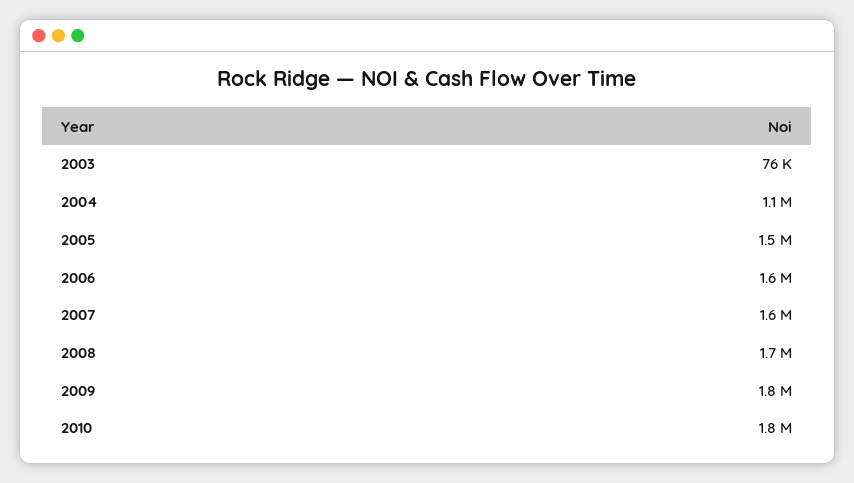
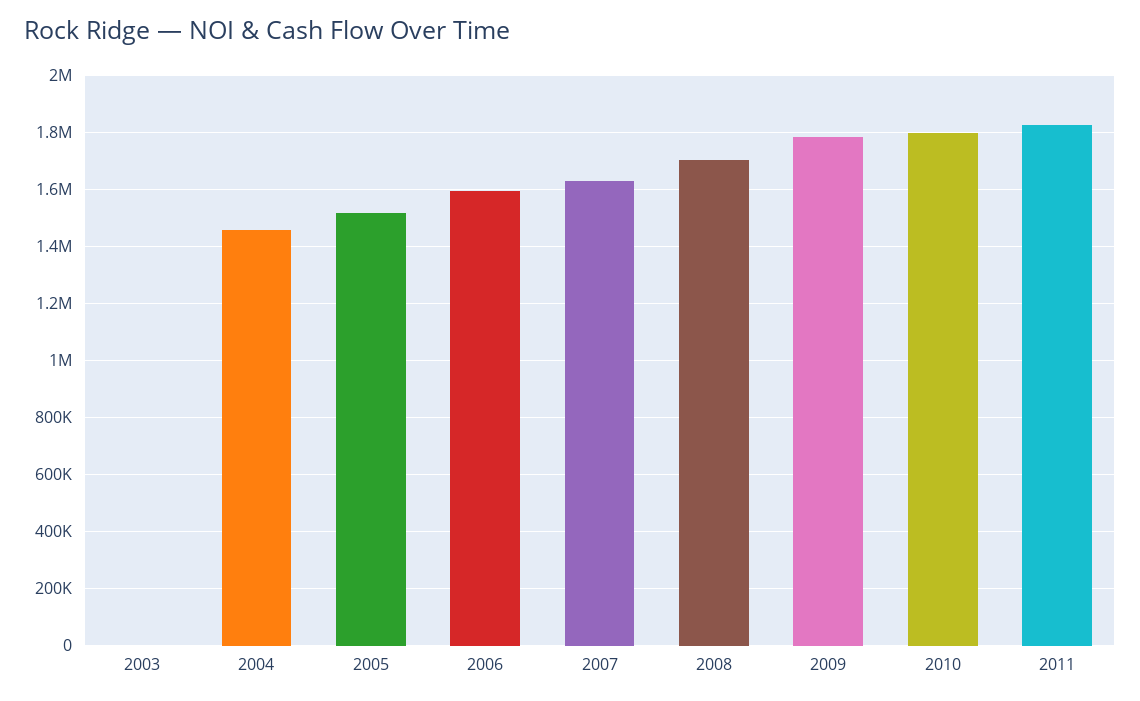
2003: 76000 -> 0
2004: 1100000 -> 1450000
2011: none -> 1825000

